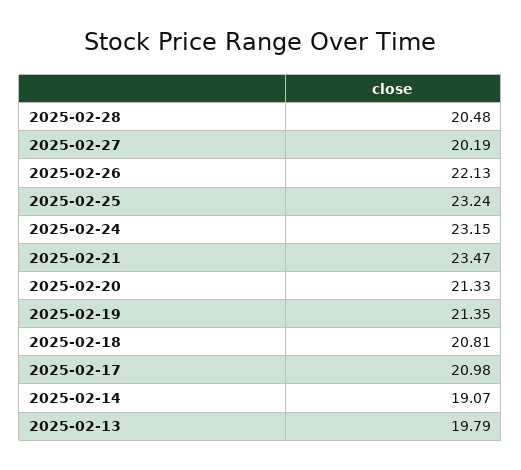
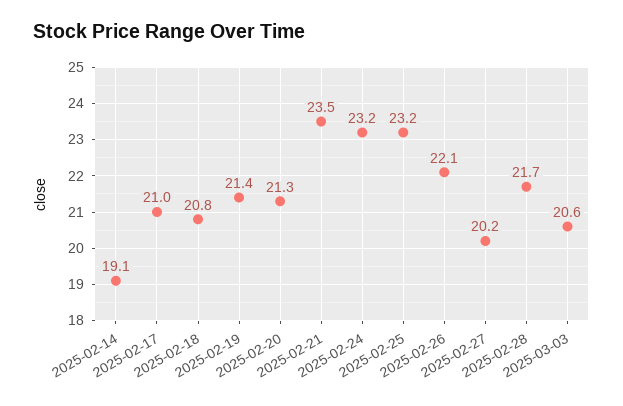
2025-02-28: 20.48 -> 21.7
2025-02-13: 19.79 -> none
2025-03-03: none -> 20.6

